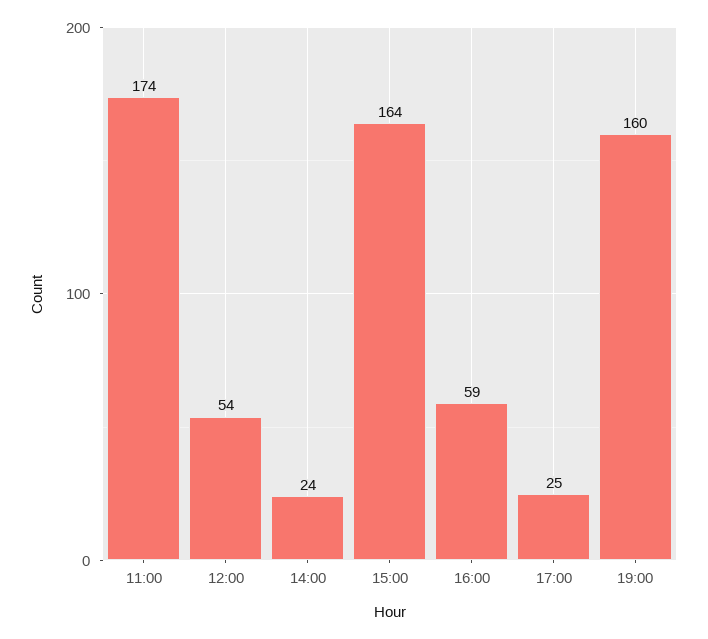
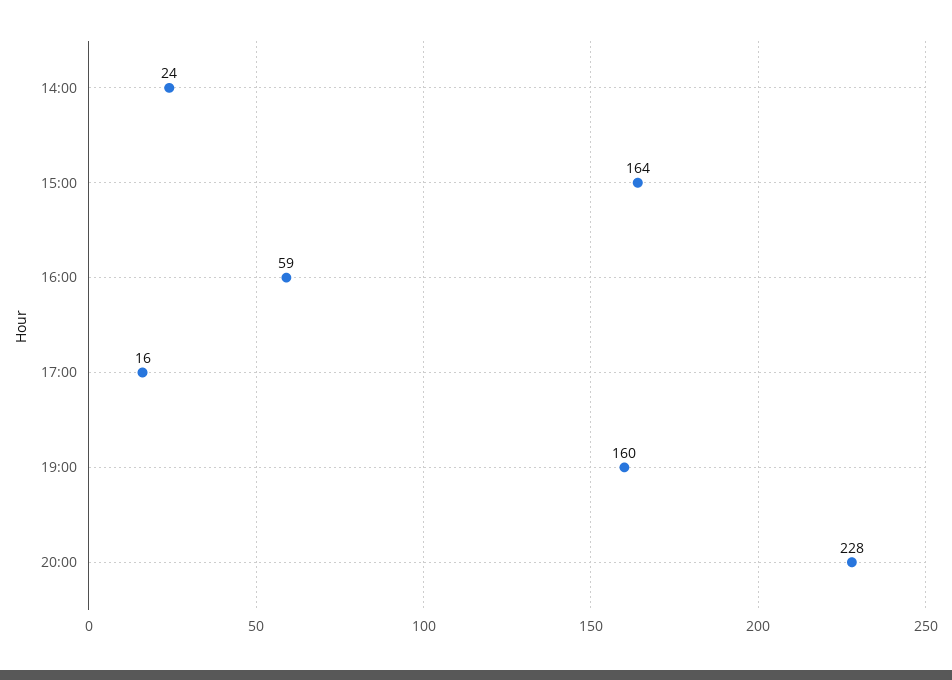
11:00: 174 -> none
12:00: 54 -> none
17:00: 25 -> 16
20:00: none -> 228

